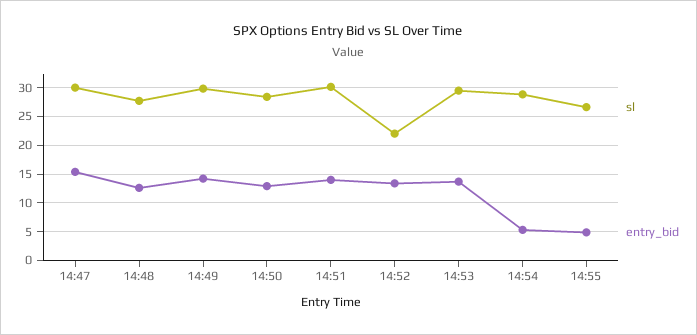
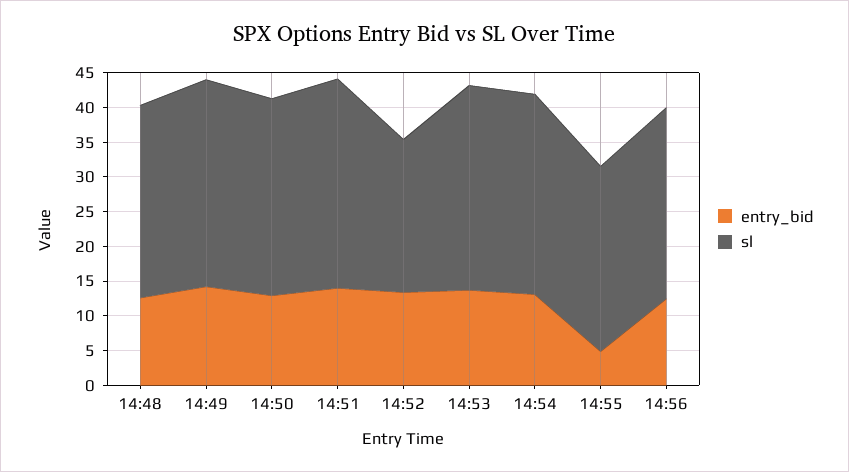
sl, 14:47: 30 -> none
entry_bid, 14:47: 15 -> none
entry_bid, 14:54: 5 -> 12.5
entry_bid, 14:56: none -> 12.5
sl, 14:56: none -> 27.5

